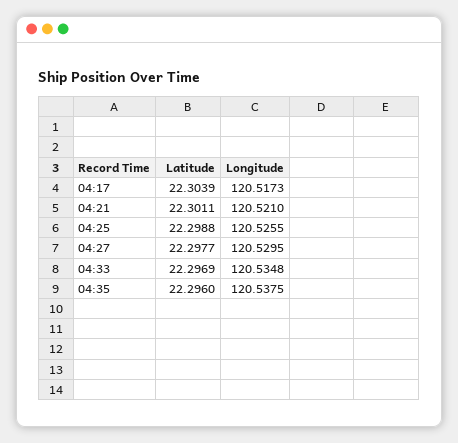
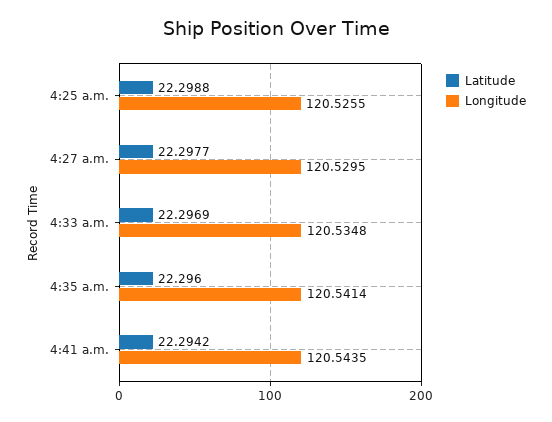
Latitude, 04:17: 22.3039 -> none
Longitude, 04:17: 120.5173 -> none
Latitude, 04:21: 22.3011 -> none
Longitude, 04:21: 120.521 -> none
Longitude, 04:35: 120.5375 -> 120.5414
Latitude, 4:41 a.m.: none -> 22.2942
Longitude, 4:41 a.m.: none -> 120.5435

